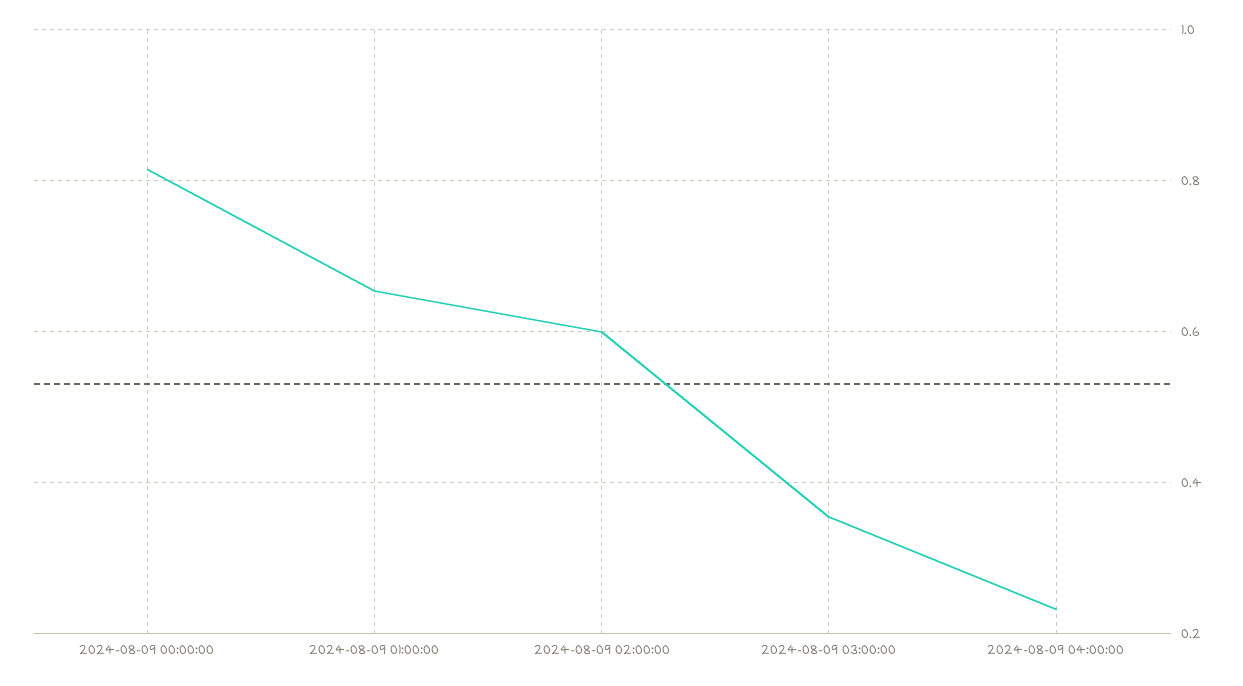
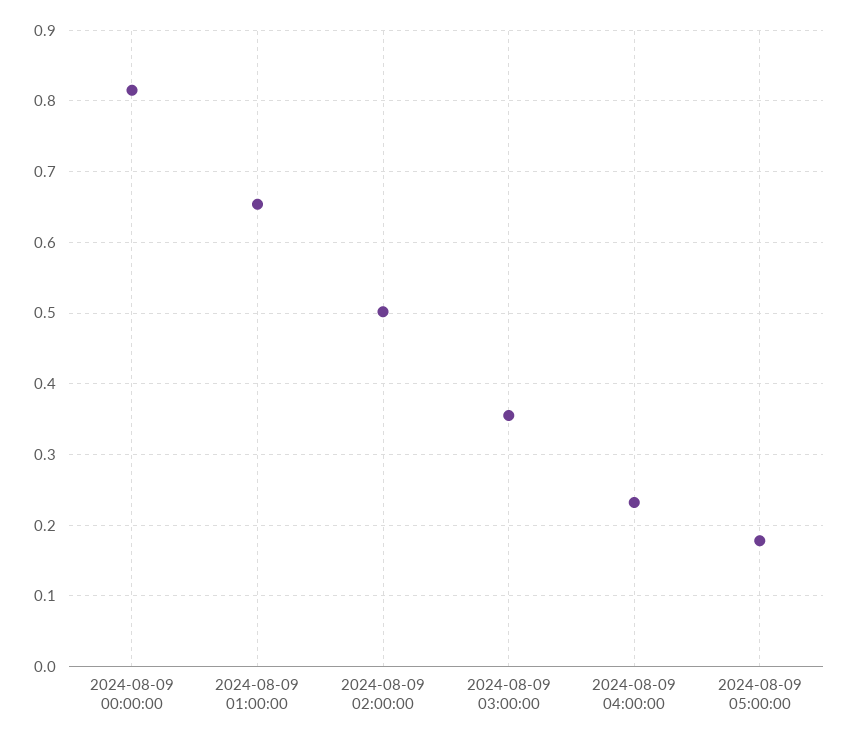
2024-08-09 02:00:00: 0.6 -> 0.5
2024-08-09 05:00:00: none -> 0.18

